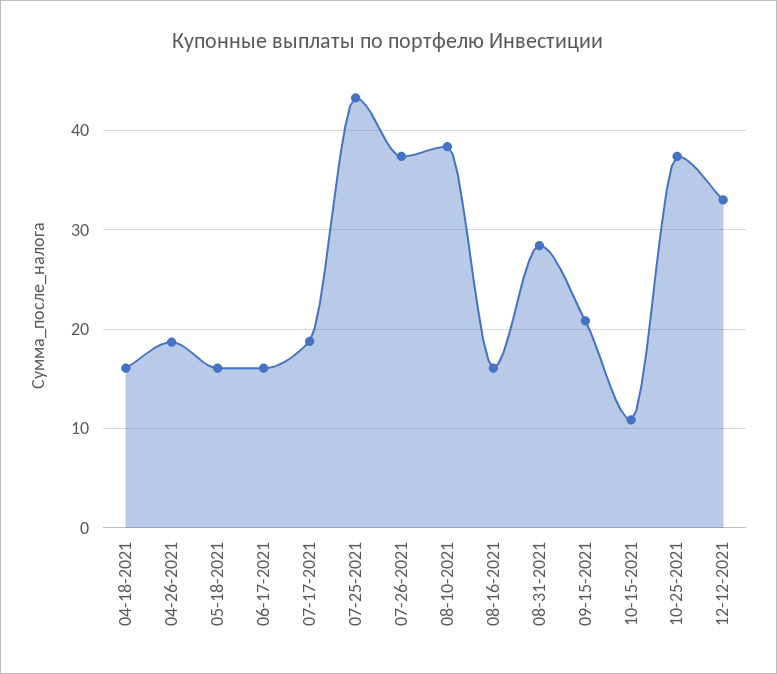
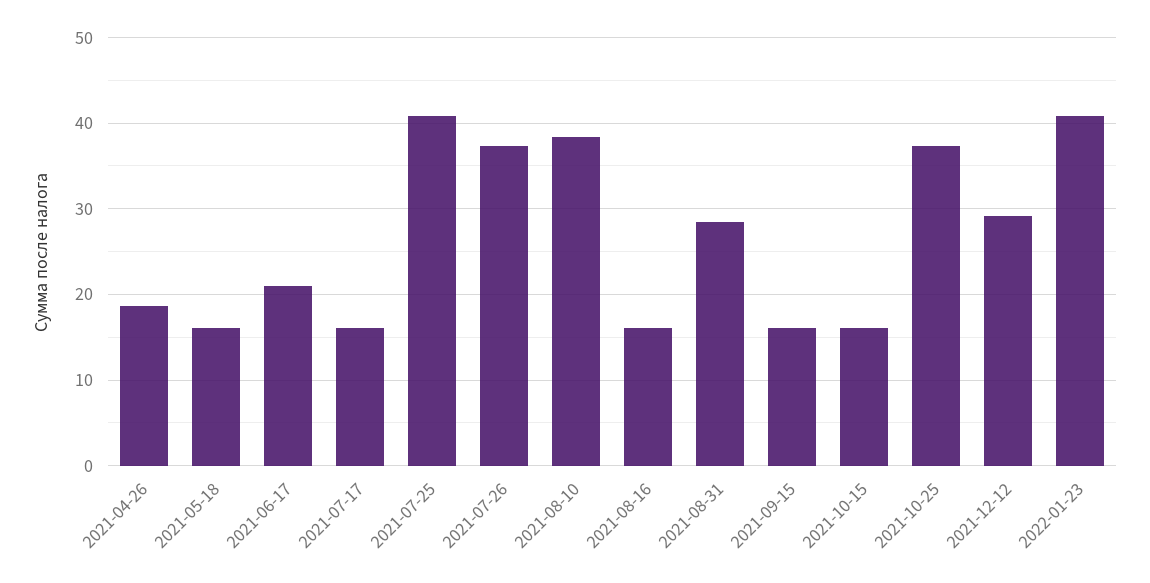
04-18-2021: 16 -> none
06-17-2021: 16 -> 21
07-17-2021: 19 -> 16
07-25-2021: 43 -> 41
09-15-2021: 21 -> 16
10-15-2021: 11 -> 16
12-12-2021: 33 -> 29
2022-01-23: none -> 41

